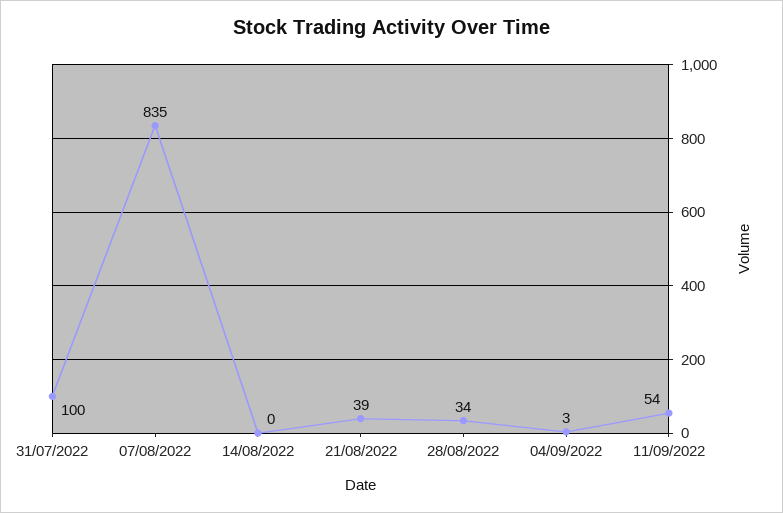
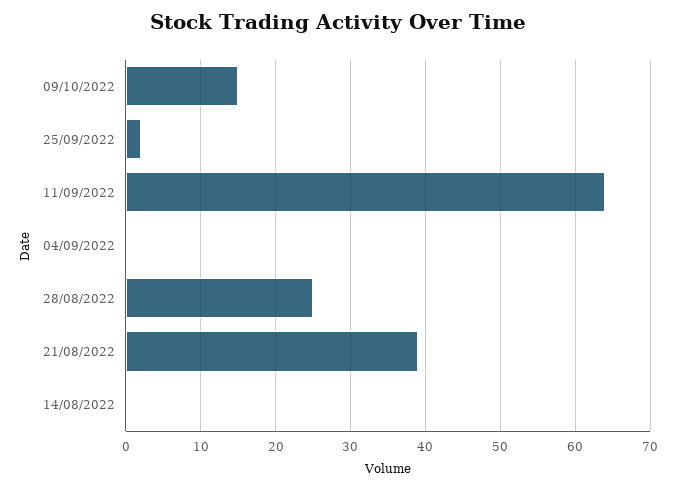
31/07/2022: 100 -> none
07/08/2022: 835 -> none
28/08/2022: 34 -> 25
04/09/2022: 3 -> 0
11/09/2022: 54 -> 64
09/10/2022: none -> 15
25/09/2022: none -> 2

